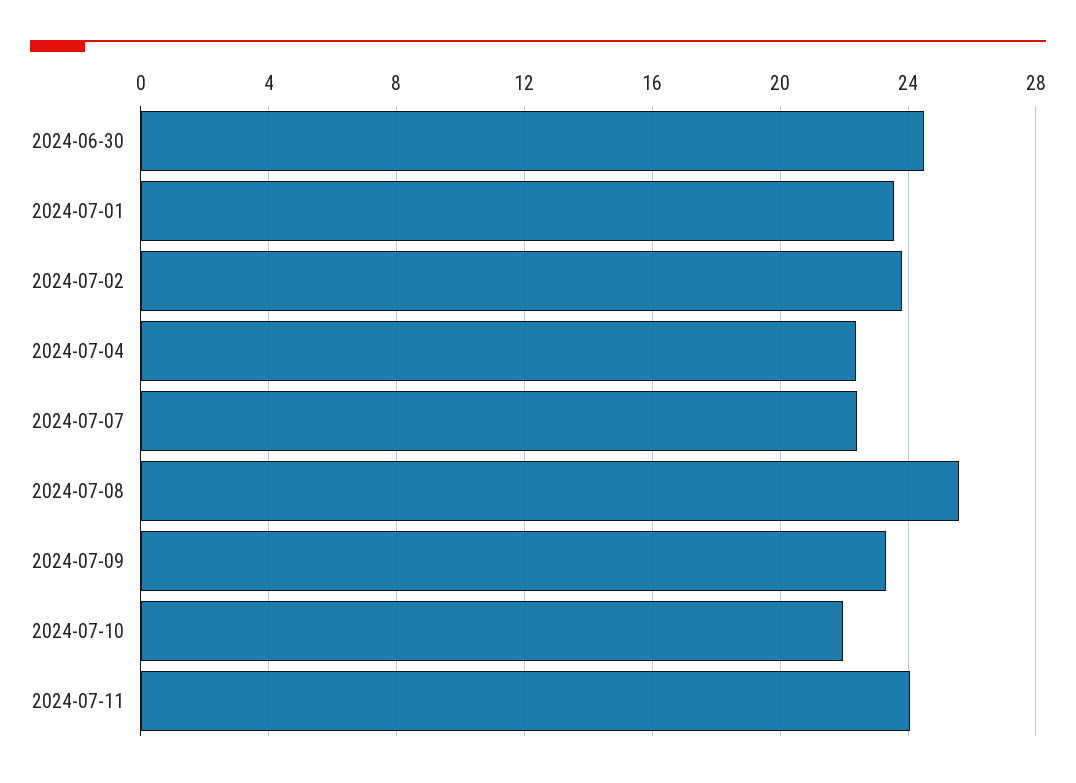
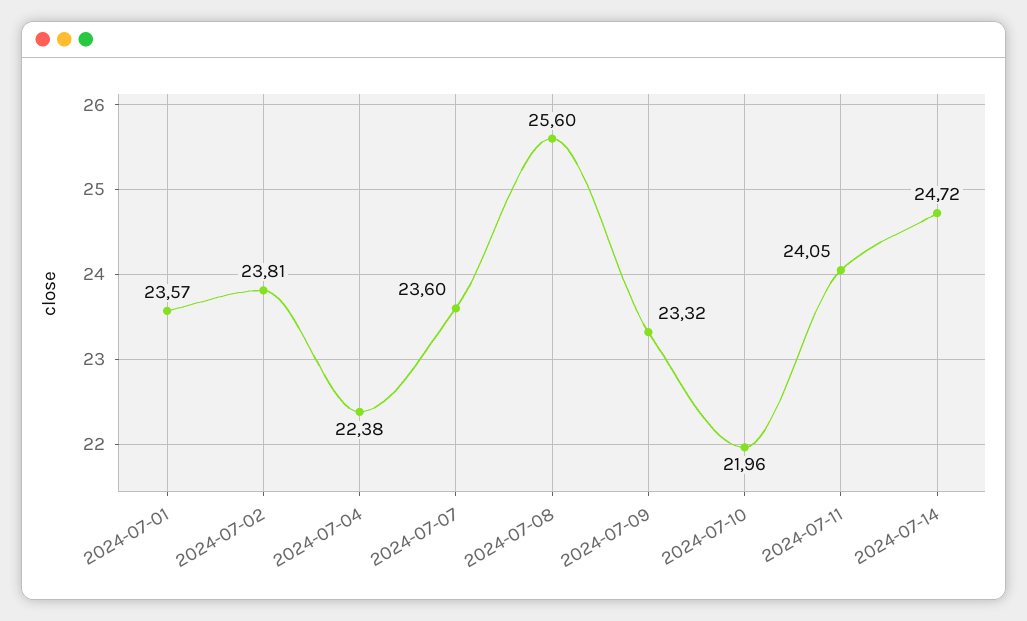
2024-06-30: 24.5 -> none
2024-07-07: 22.5 -> 23.6
2024-07-14: none -> 24.72

